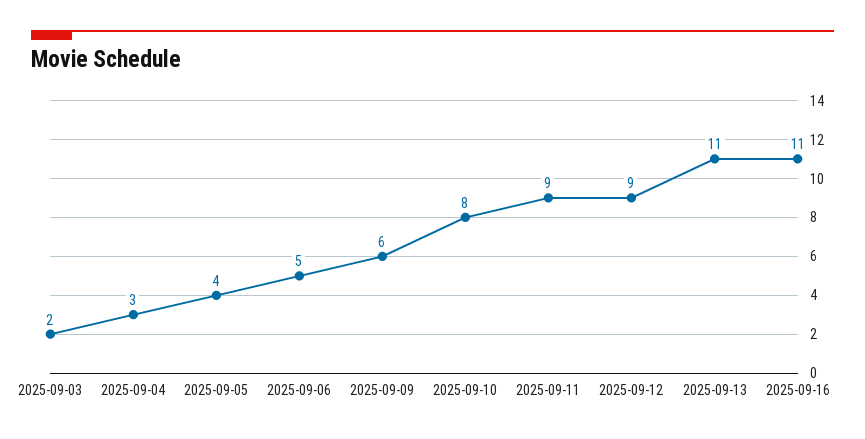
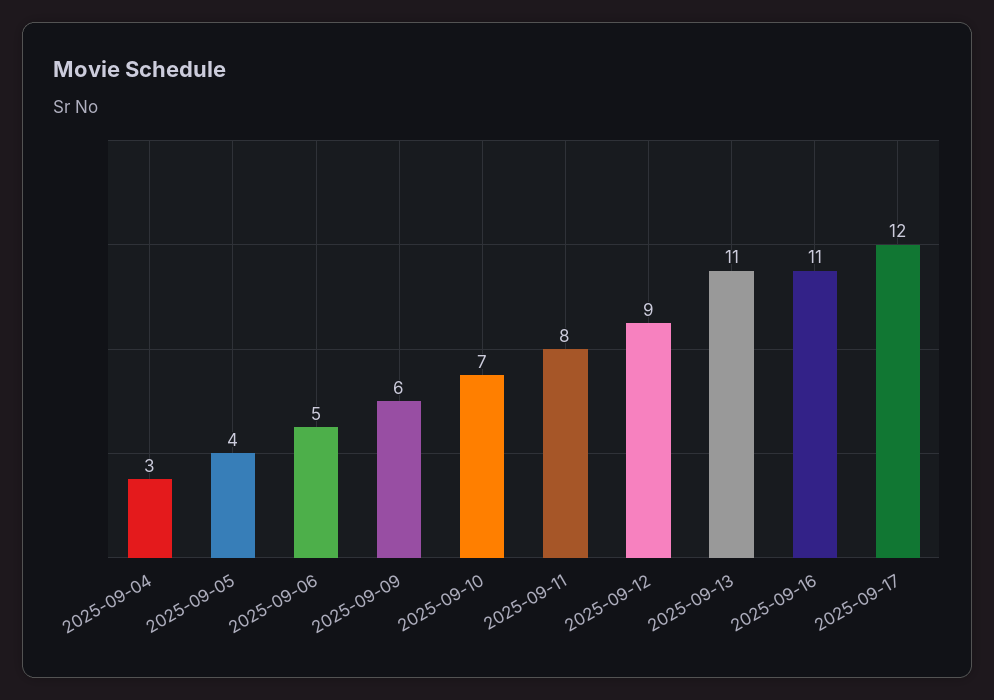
2025-09-03: 2 -> none
2025-09-10: 8 -> 7
2025-09-11: 9 -> 8
2025-09-17: none -> 12

